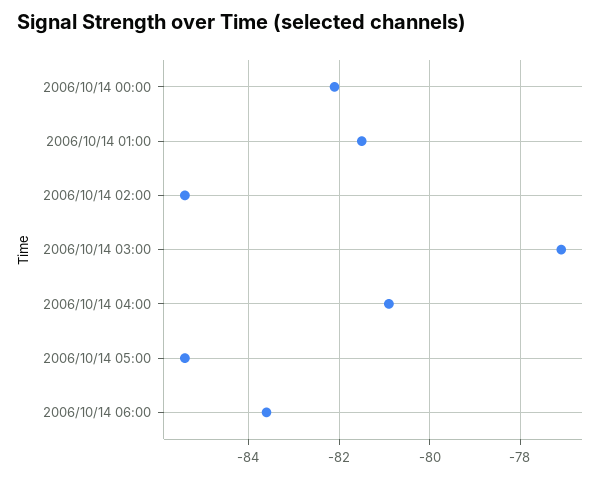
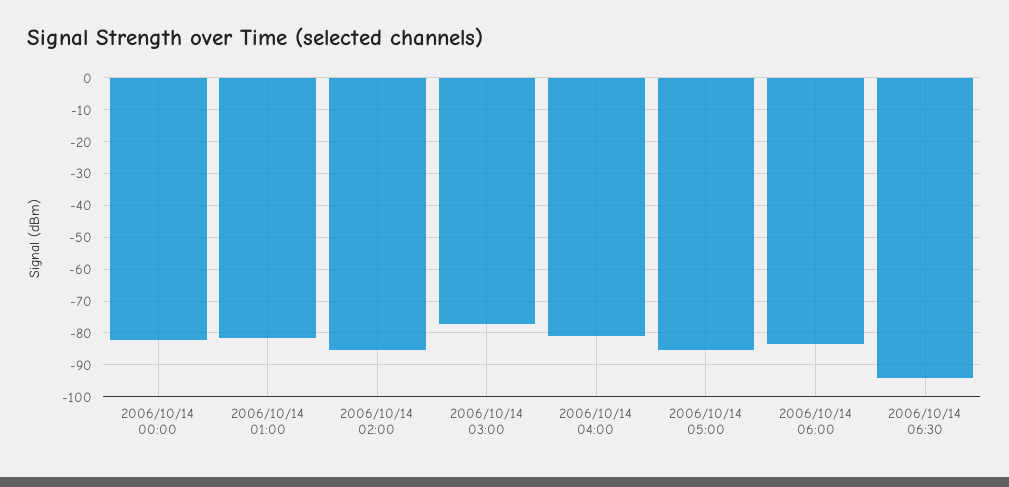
2006/10/14 06:30: none -> -94

